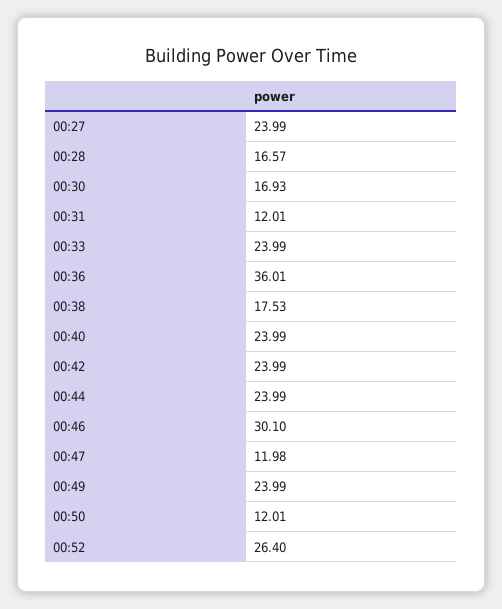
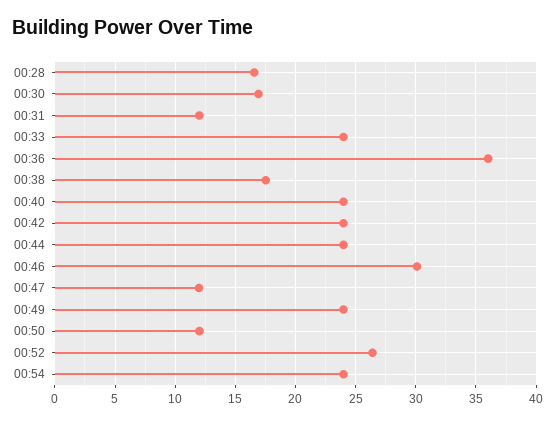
00:27: 23.99 -> none
00:54: none -> 24

